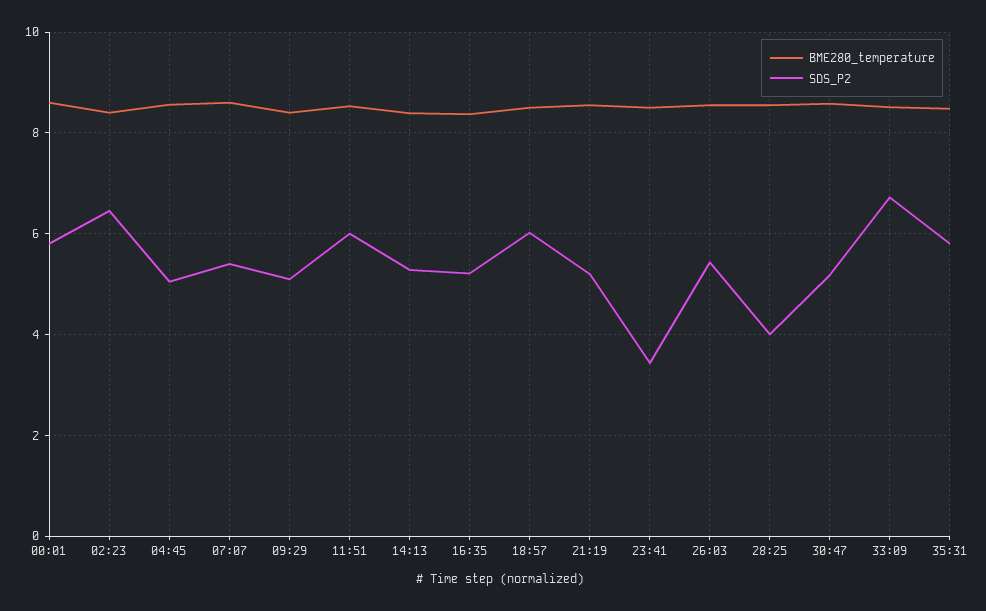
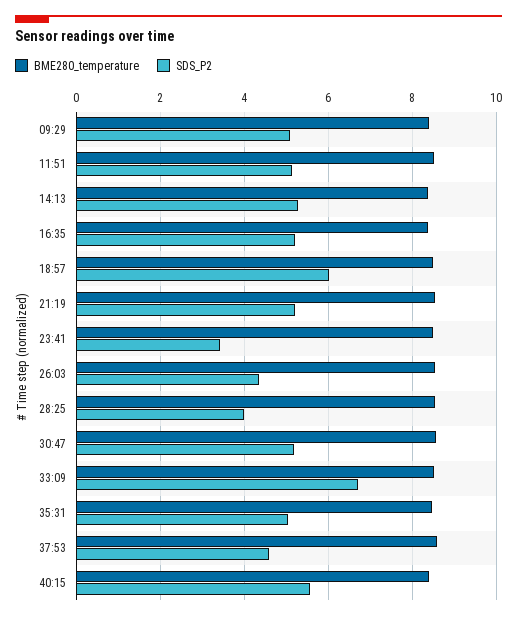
BME280_temperature, 00:01: 8.6 -> none
SDS_P2, 00:01: 5.8 -> none
BME280_temperature, 02:23: 8.4 -> none
SDS_P2, 02:23: 6.4 -> none
BME280_temperature, 04:45: 8.6 -> none
SDS_P2, 04:45: 5 -> none
BME280_temperature, 07:07: 8.6 -> none
SDS_P2, 07:07: 5.4 -> none
SDS_P2, 11:51: 6 -> 5.2
SDS_P2, 26:03: 5.4 -> 4.4
SDS_P2, 35:31: 5.8 -> 5
BME280_temperature, 37:53: none -> 8.6
SDS_P2, 37:53: none -> 4.6
BME280_temperature, 40:15: none -> 8.4
SDS_P2, 40:15: none -> 5.6

